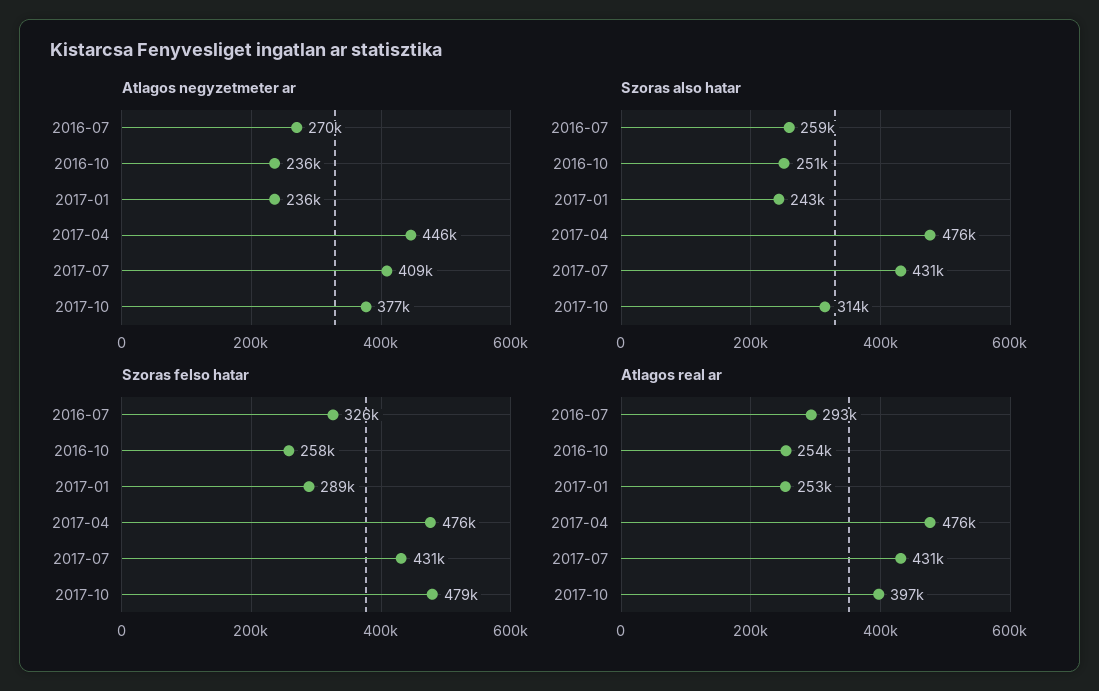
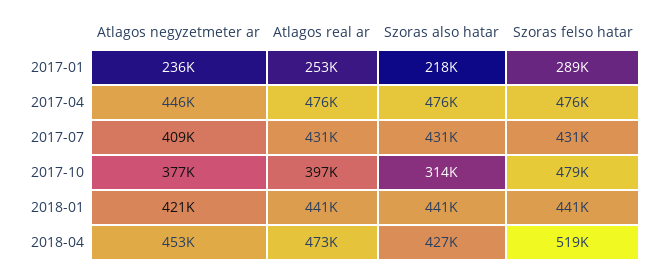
Atlagos negyzetmeter ar, 2016-07: 270000 -> none
Atlagos negyzetmeter ar, 2016-10: 236000 -> none
Szoras also hatar, 2016-07: 259000 -> none
Szoras also hatar, 2016-10: 251000 -> none
Szoras also hatar, 2017-01: 243000 -> 218000
Szoras felso hatar, 2016-07: 326000 -> none
Szoras felso hatar, 2016-10: 258000 -> none
Atlagos real ar, 2016-07: 293000 -> none
Atlagos real ar, 2016-10: 254000 -> none
Atlagos negyzetmeter ar, 2018-01: none -> 421000
Atlagos real ar, 2018-01: none -> 441000
Szoras also hatar, 2018-01: none -> 441000
Szoras felso hatar, 2018-01: none -> 441000
Atlagos negyzetmeter ar, 2018-04: none -> 453000
Atlagos real ar, 2018-04: none -> 473000
Szoras also hatar, 2018-04: none -> 427000
Szoras felso hatar, 2018-04: none -> 519000

